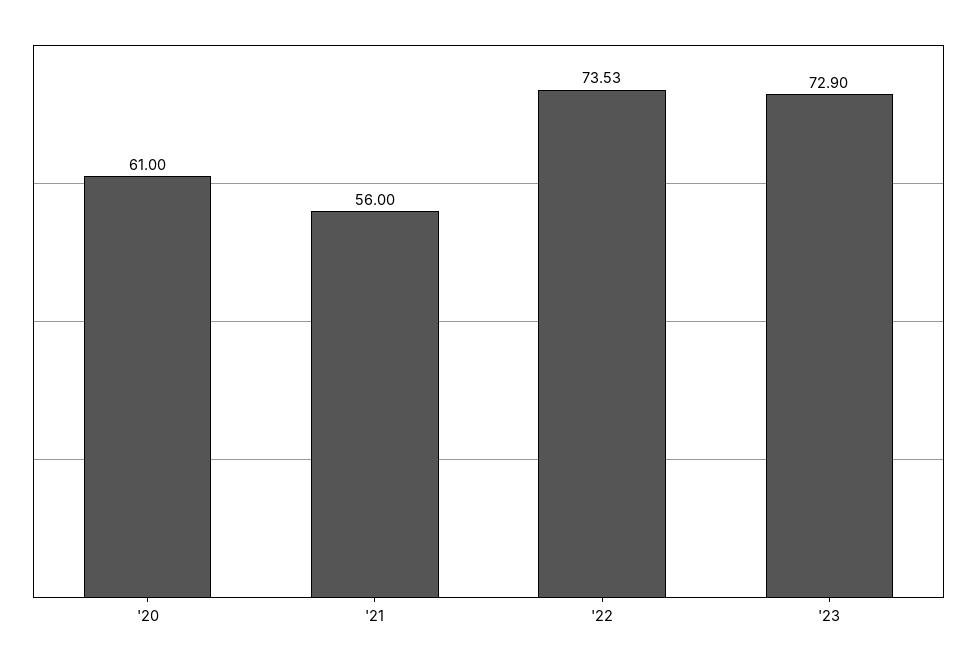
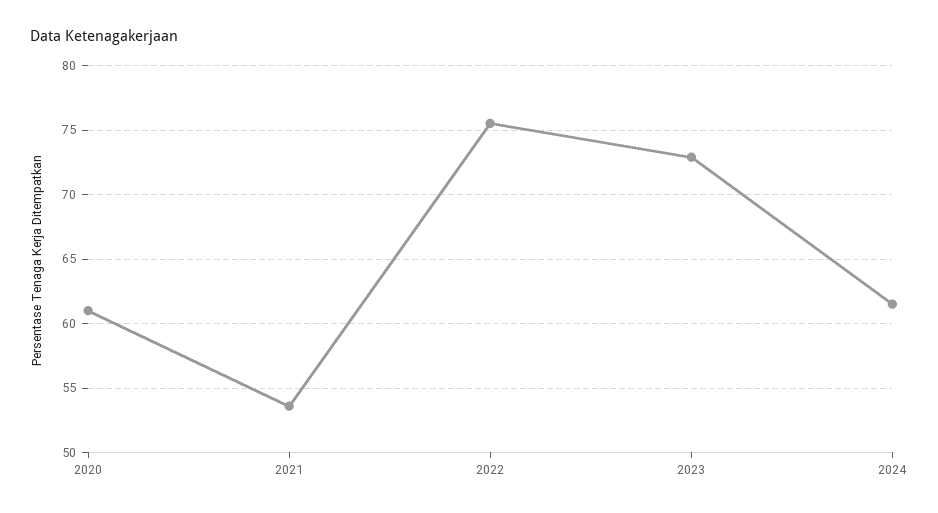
'21: 56 -> 53.5
'22: 73.53 -> 75.5
2024: none -> 61.5

